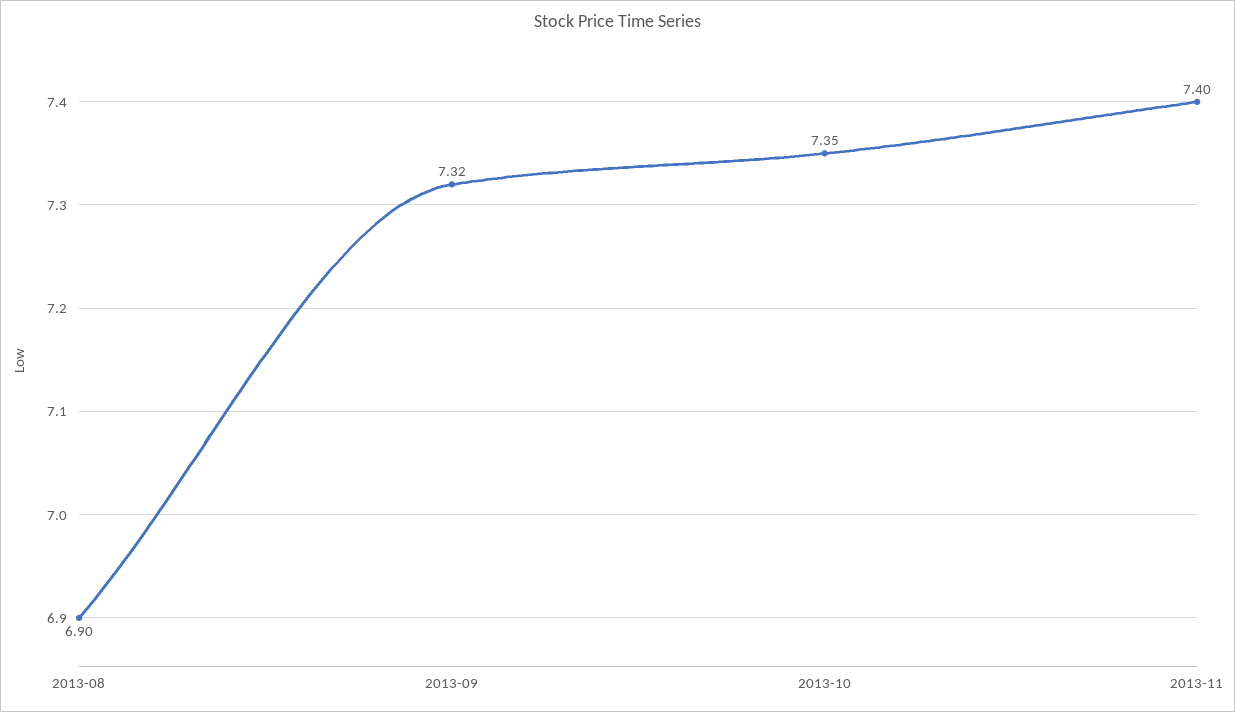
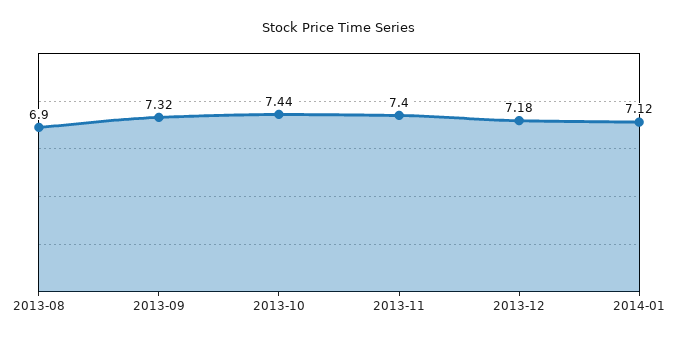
2013-10: 7.35 -> 7.44
2013-12: none -> 7.18
2014-01: none -> 7.12

